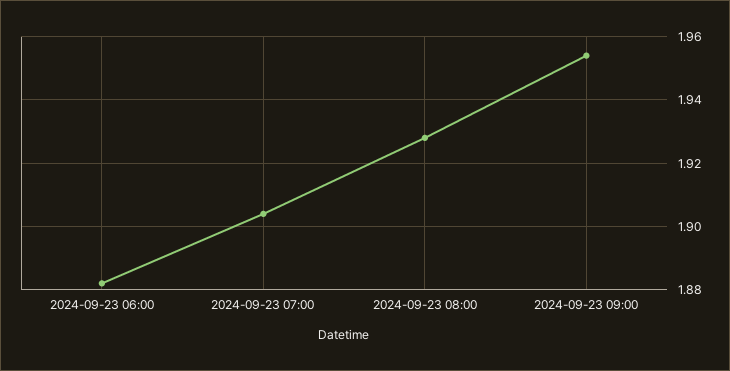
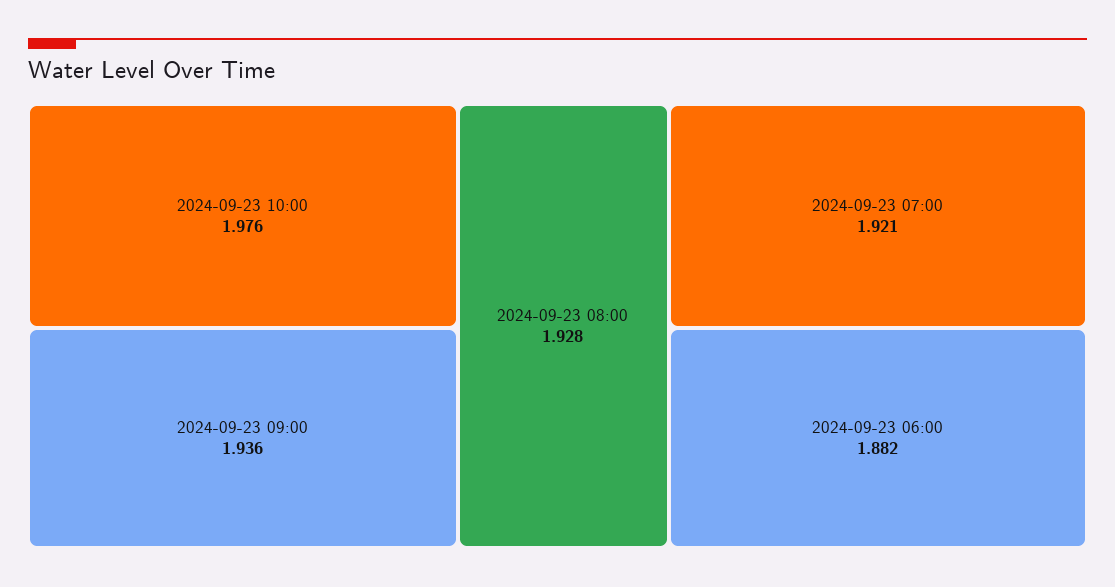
2024-09-23 07:00: 1.905 -> 1.921
2024-09-23 09:00: 1.955 -> 1.936
2024-09-23 10:00: none -> 1.976

